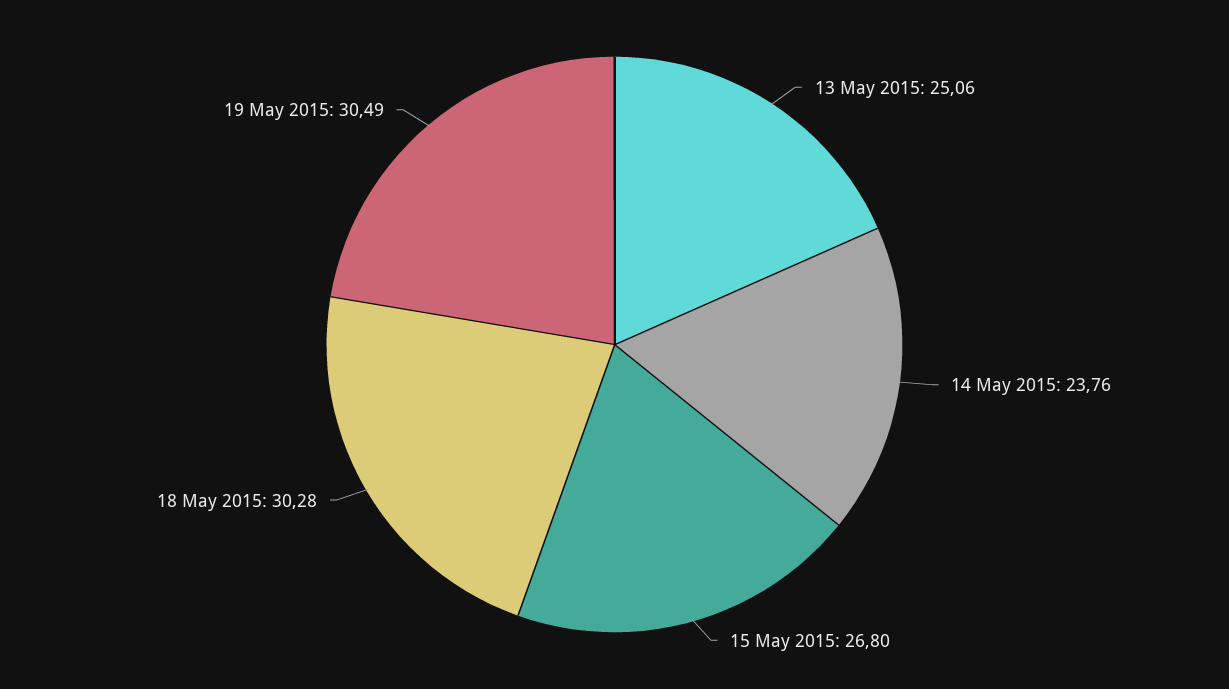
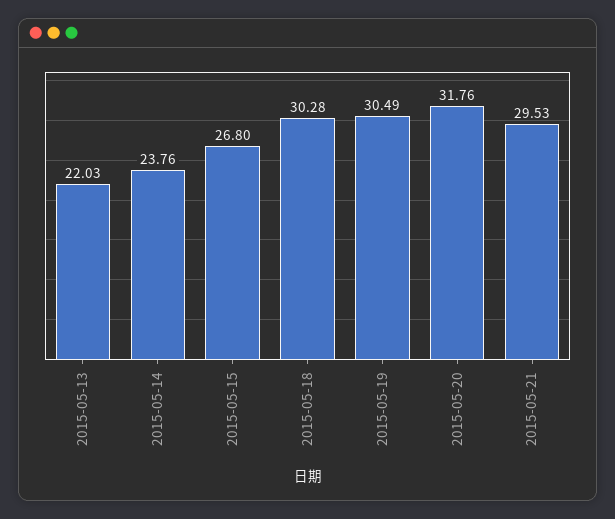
13 May 2015: 25.06 -> 22.03
2015-05-20: none -> 31.76
2015-05-21: none -> 29.53

